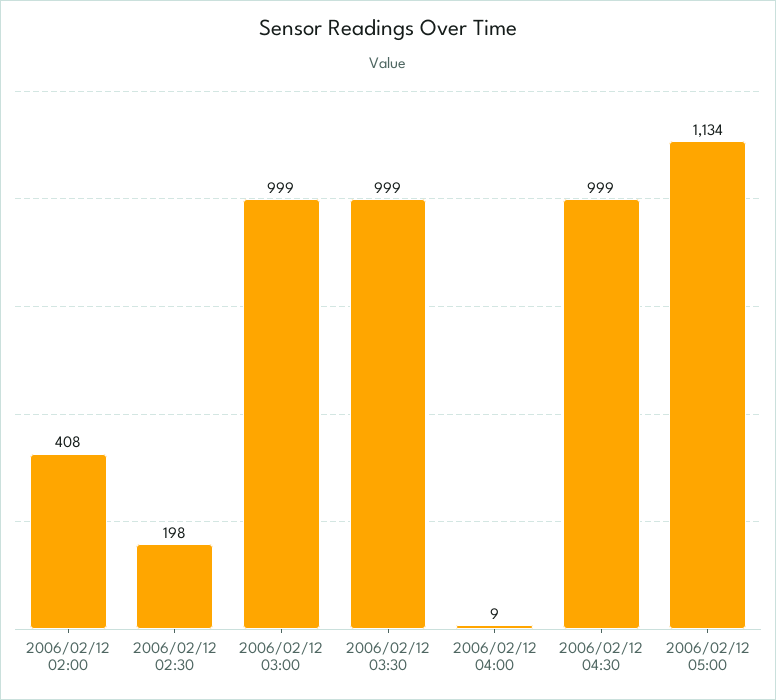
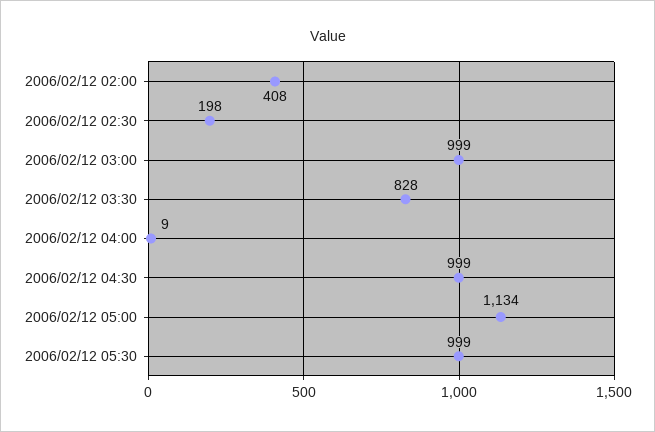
2006/02/12 03:30: 999 -> 828
2006/02/12 05:30: none -> 999

